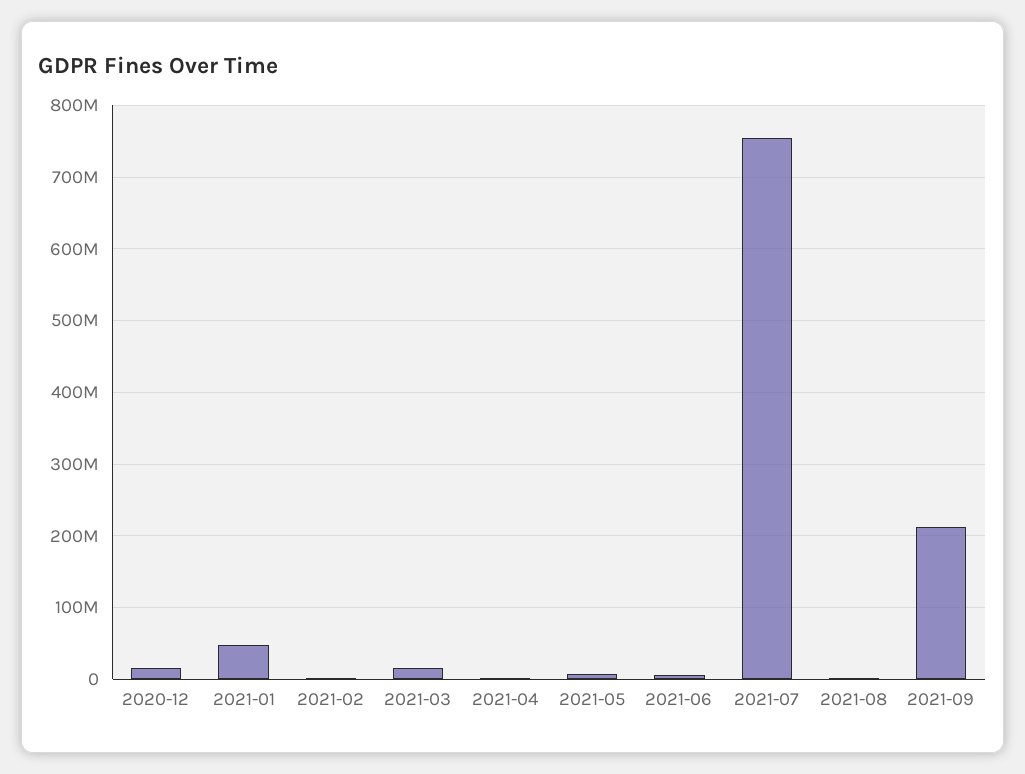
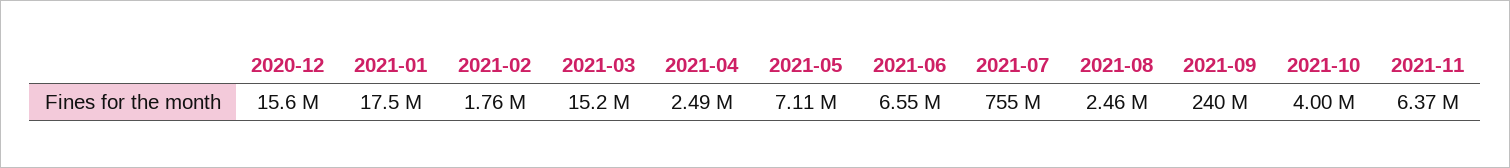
2021-01: 50000000 -> 17500000
2021-09: 210000000 -> 240000000
2021-10: none -> 4000000
2021-11: none -> 6370000

